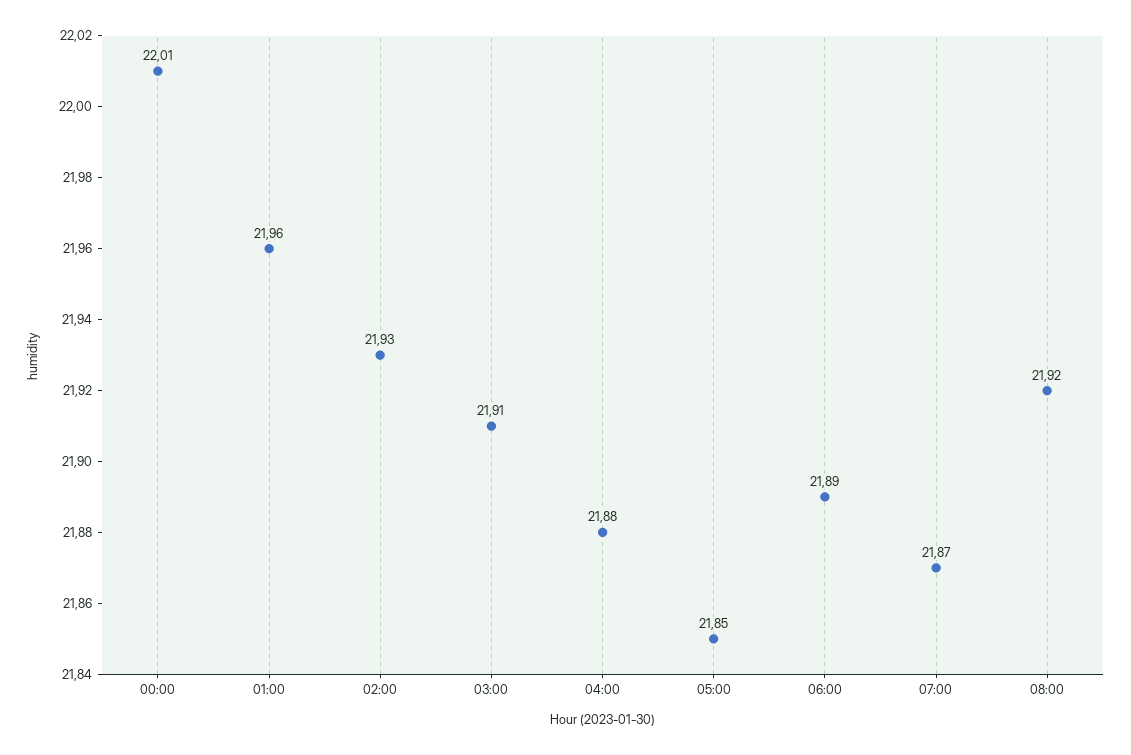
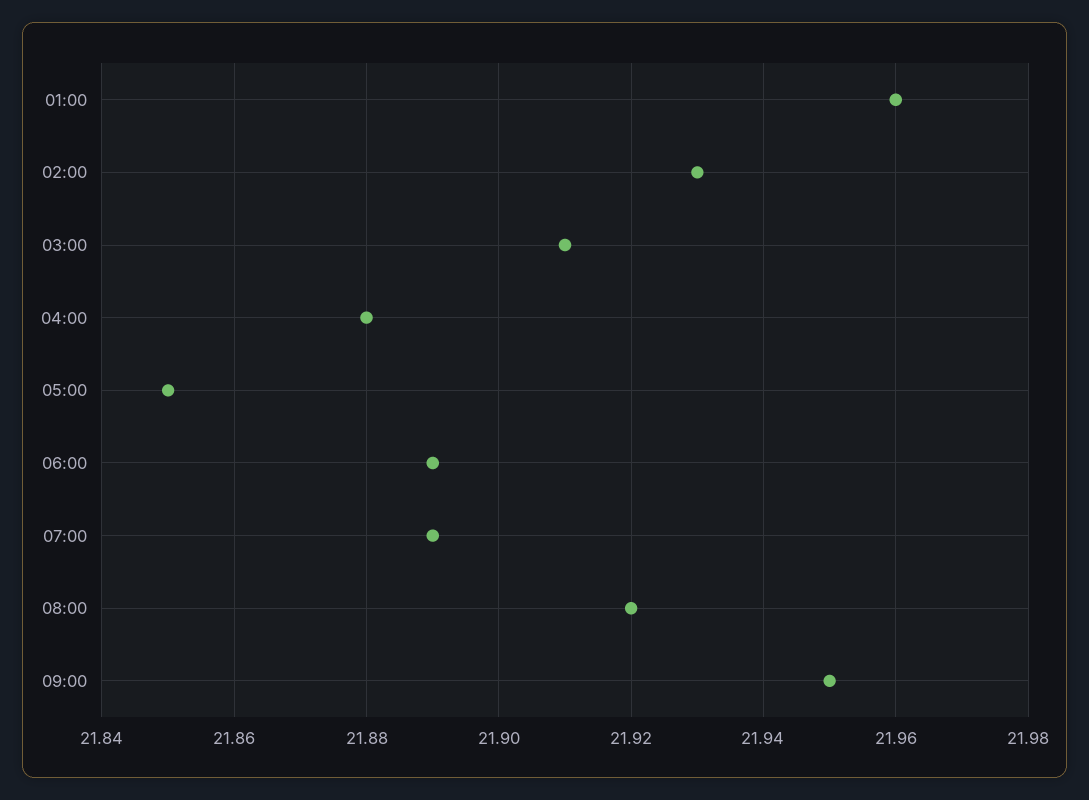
00:00: 22.01 -> none
07:00: 21.87 -> 21.89
09:00: none -> 21.95

